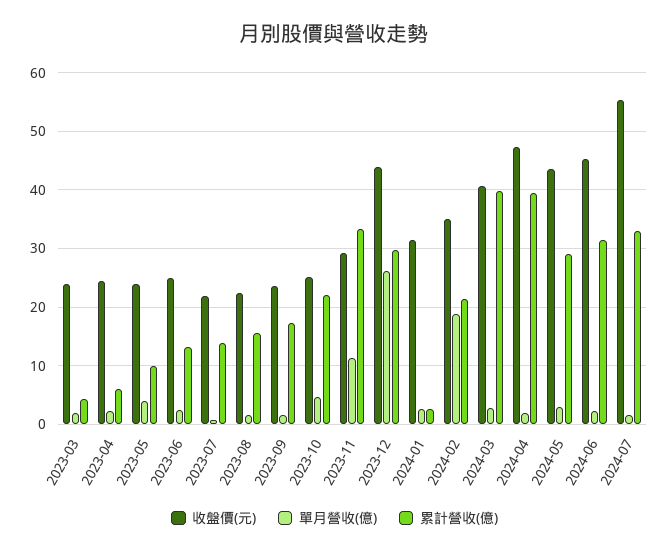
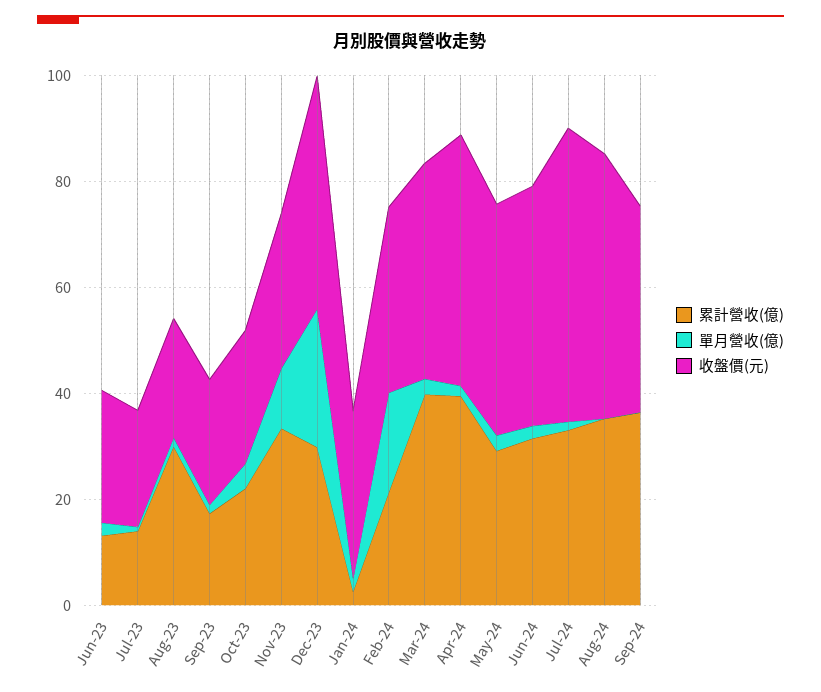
收盤價(元), 2023-03: 24 -> none
單月營收(億), 2023-03: 2 -> none
累計營收(億), 2023-03: 4 -> none
收盤價(元), 2023-04: 24 -> none
單月營收(億), 2023-04: 2 -> none
累計營收(億), 2023-04: 6 -> none
收盤價(元), 2023-05: 24 -> none
單月營收(億), 2023-05: 4 -> none
累計營收(億), 2023-05: 10 -> none
累計營收(億), 2023-08: 16 -> 30
累計營收(億), Aug-24: none -> 35
單月營收(億), Aug-24: none -> 0
收盤價(元), Aug-24: none -> 50
累計營收(億), Sep-24: none -> 35
單月營收(億), Sep-24: none -> 0
收盤價(元), Sep-24: none -> 40

